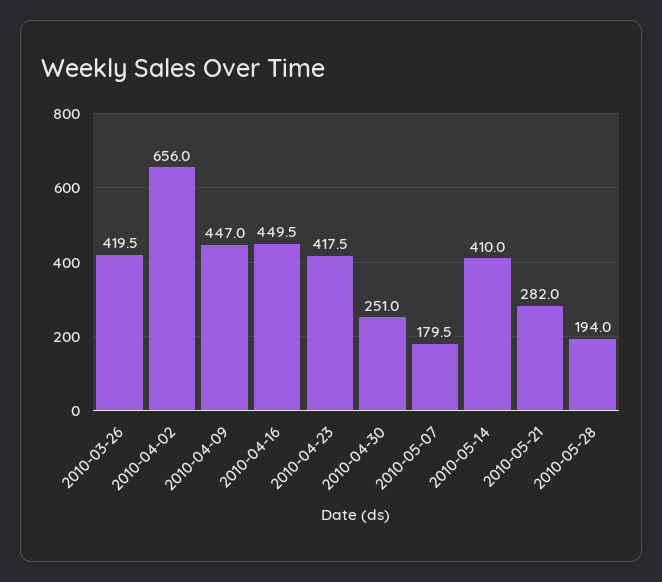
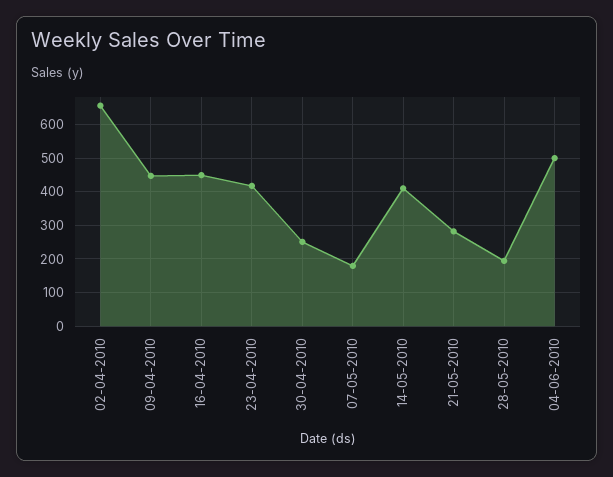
2010-03-26: 419.5 -> none
04-06-2010: none -> 500

